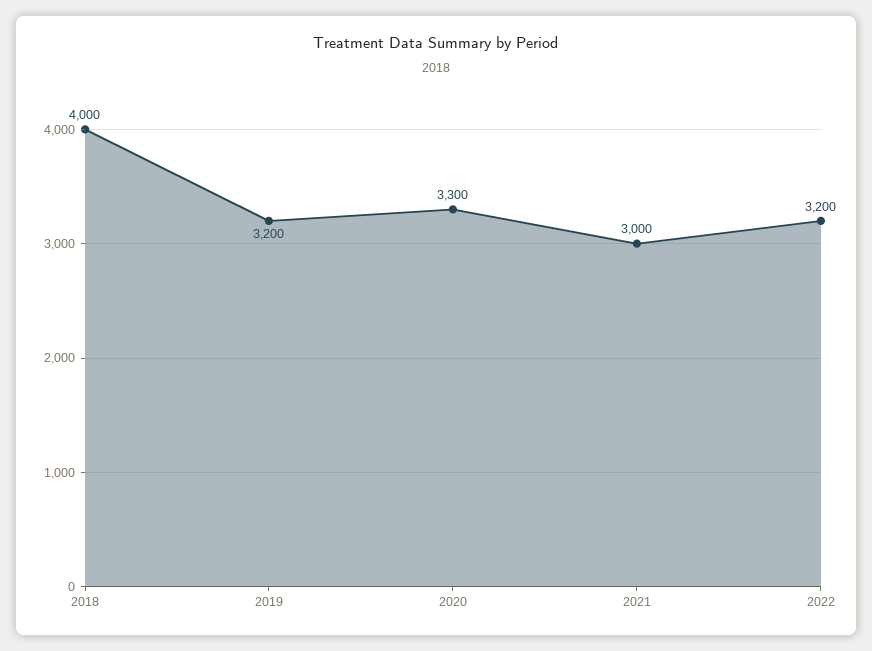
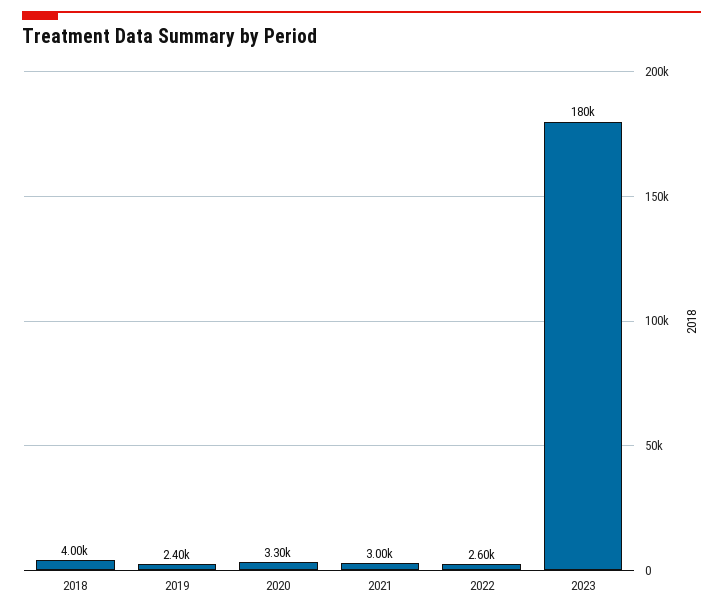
2019: 3200 -> 2400
2022: 3200 -> 2600
2023: none -> 180000

